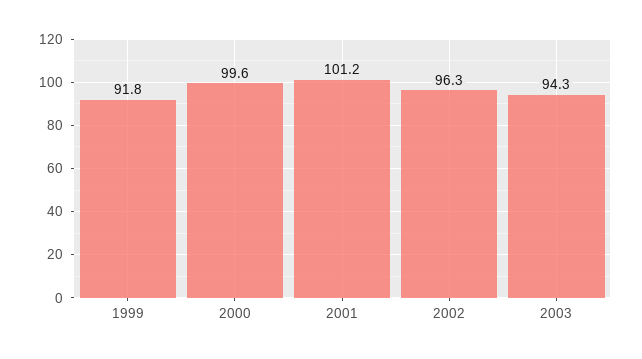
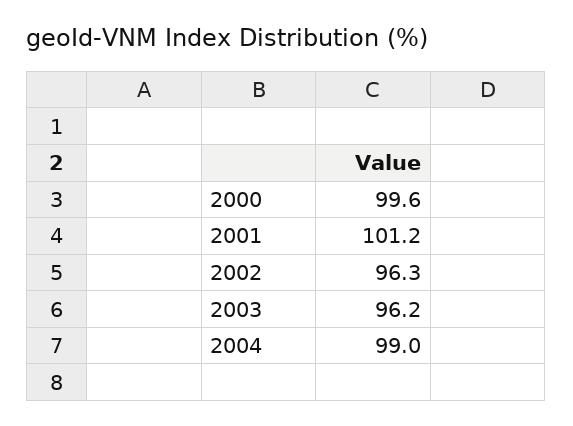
1999: 91.8 -> none
2003: 94.3 -> 96.2
2004: none -> 99

